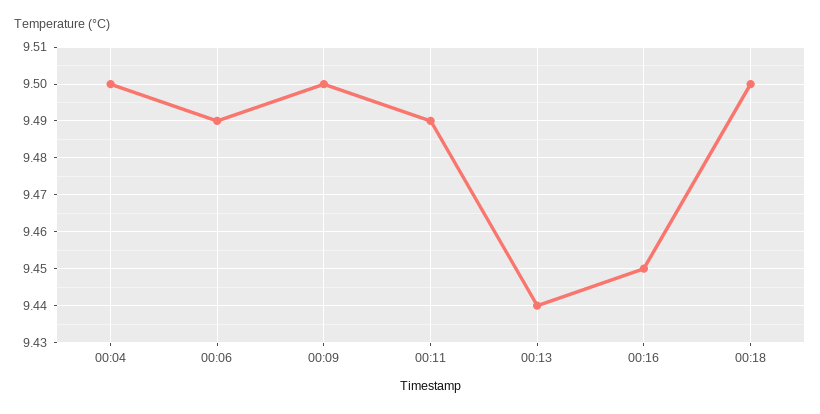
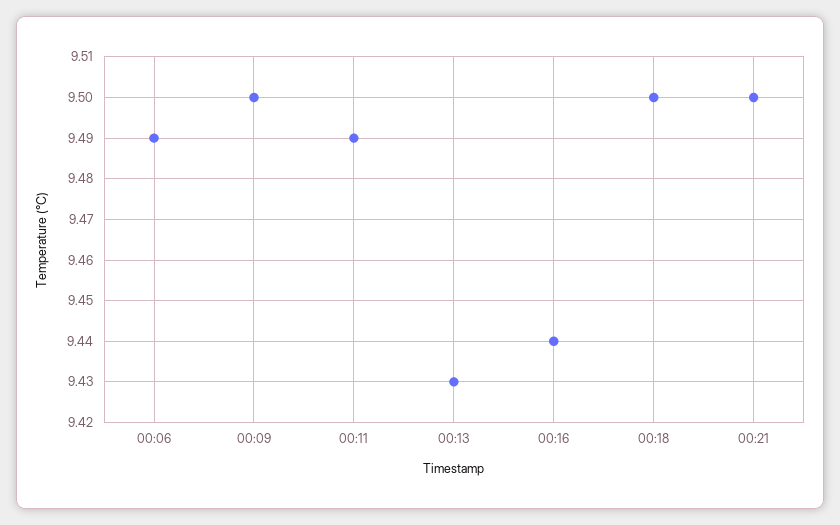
00:04: 9.5 -> none
00:13: 9.44 -> 9.43
00:16: 9.45 -> 9.44
00:21: none -> 9.5

